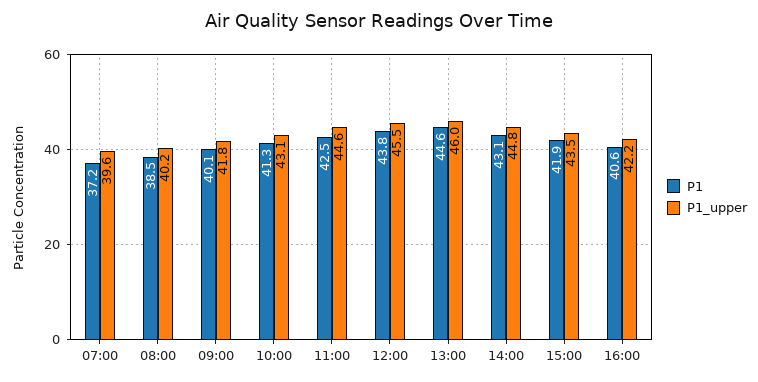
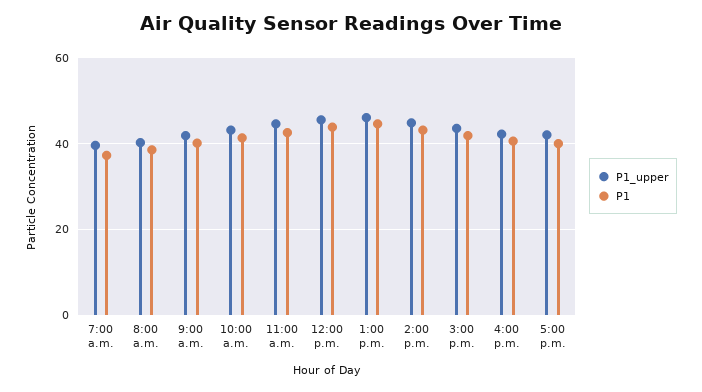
P1_upper, 5:00 p.m.: none -> 42
P1, 5:00 p.m.: none -> 40

